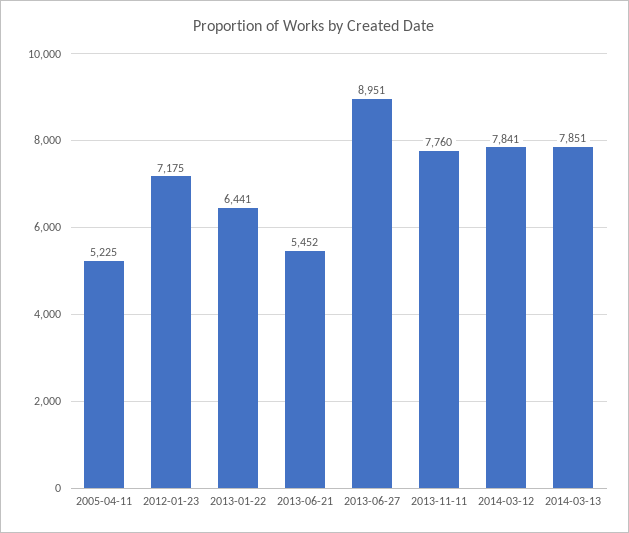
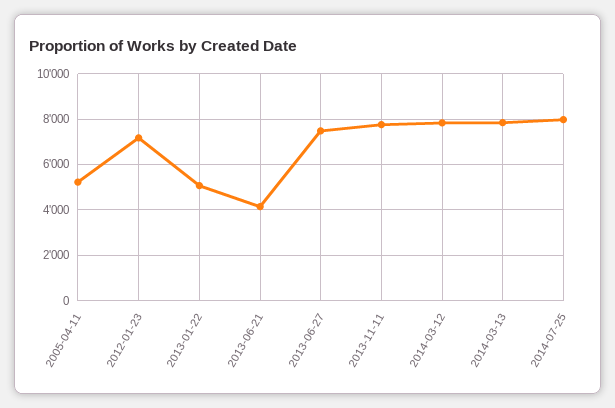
2013-01-22: 6441 -> 5000
2013-06-21: 5452 -> 4000
2013-06-27: 8951 -> 7500
2014-07-25: none -> 8000

